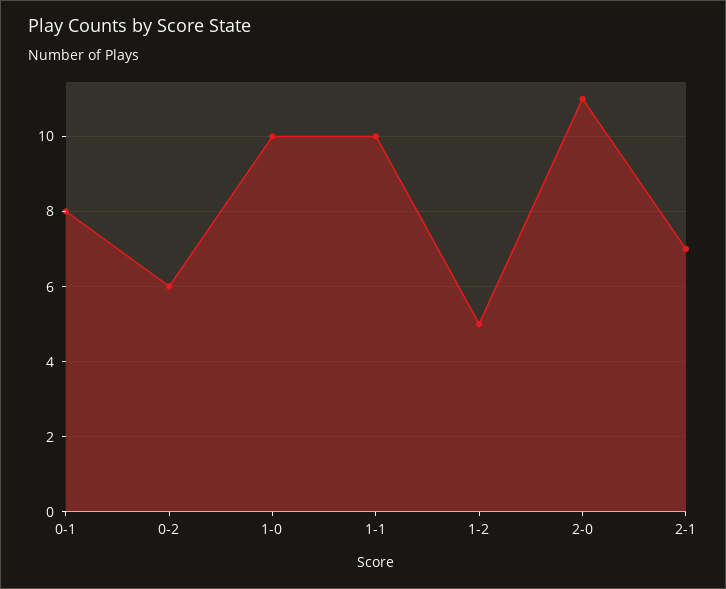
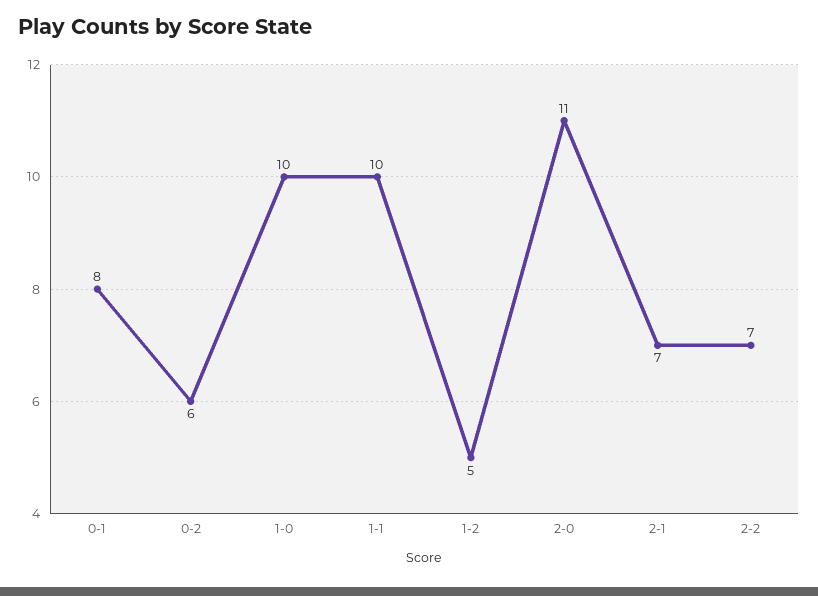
2-2: none -> 7

